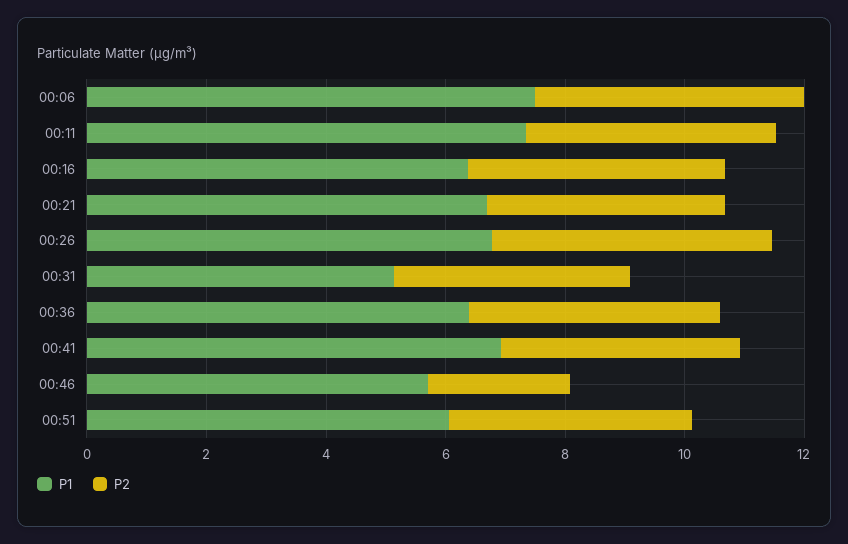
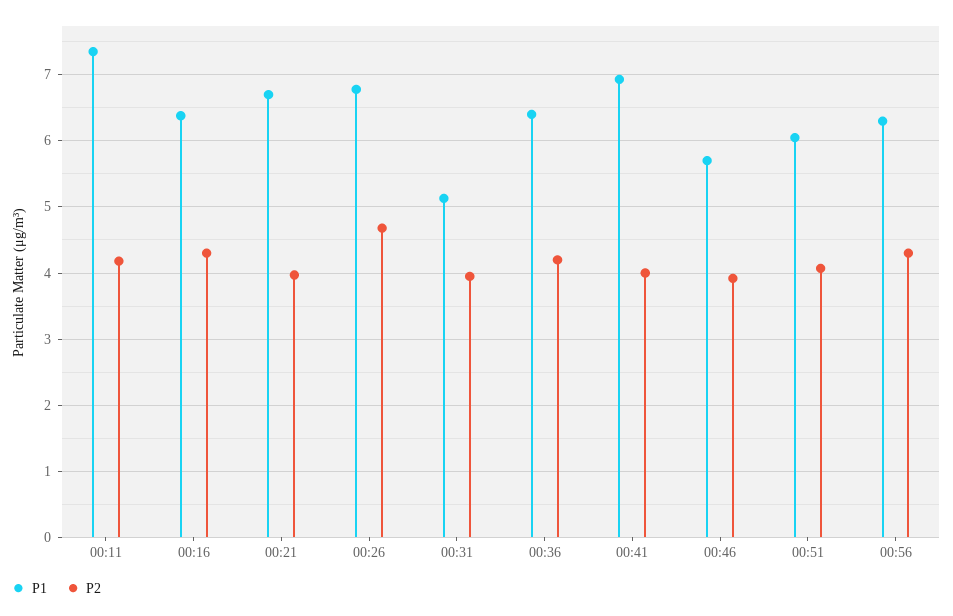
P1, 00:06: 7.5 -> none
P2, 00:06: 4.5 -> none
P2, 00:46: 2.5 -> 3.9
P1, 00:56: none -> 6.3
P2, 00:56: none -> 4.3

